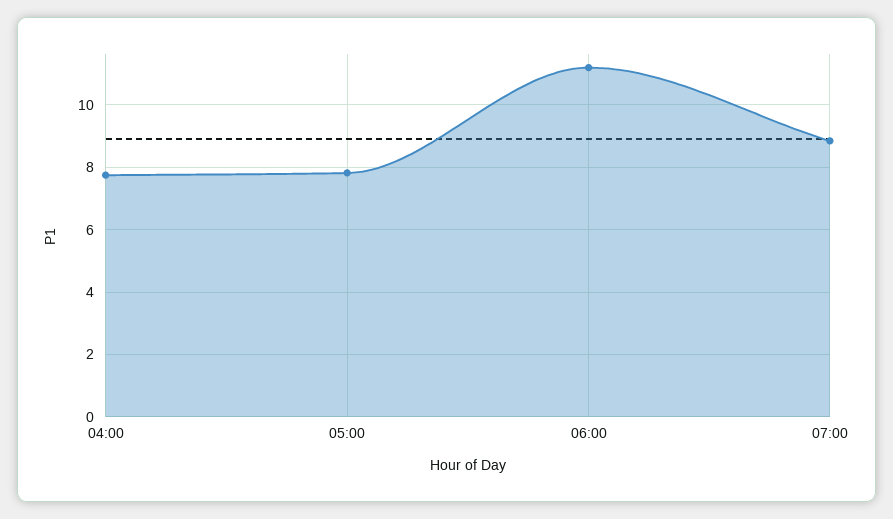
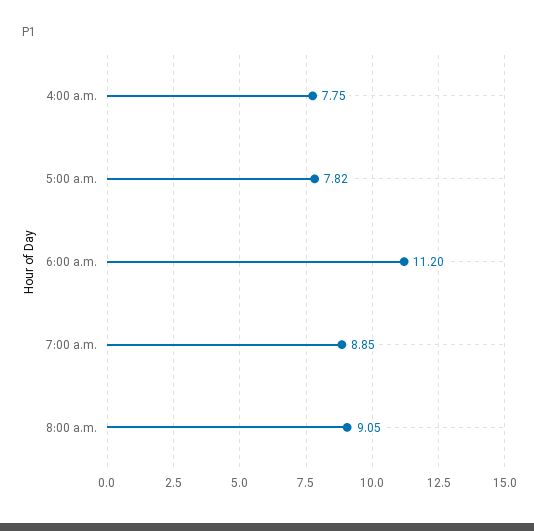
8:00 a.m.: none -> 9.05

